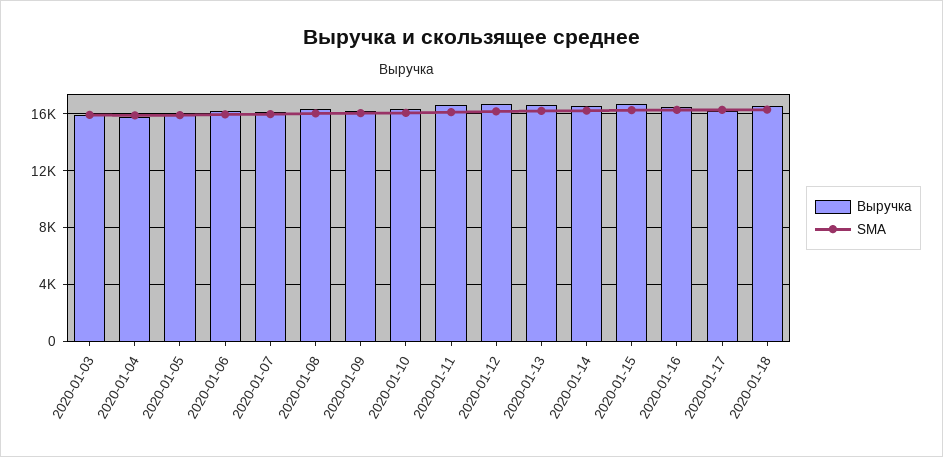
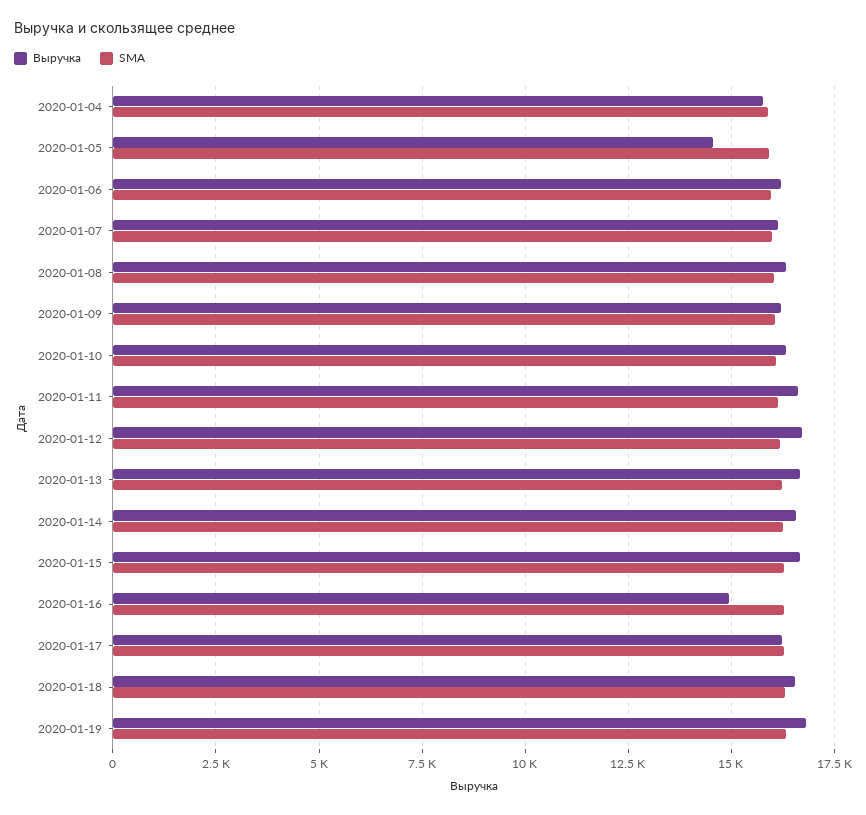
Выручка, 2020-01-03: 16000 -> none
SMA, 2020-01-03: 16000 -> none
Выручка, 2020-01-05: 16000 -> 14500
Выручка, 2020-01-16: 16500 -> 15000
Выручка, 2020-01-19: none -> 16750
SMA, 2020-01-19: none -> 16250

